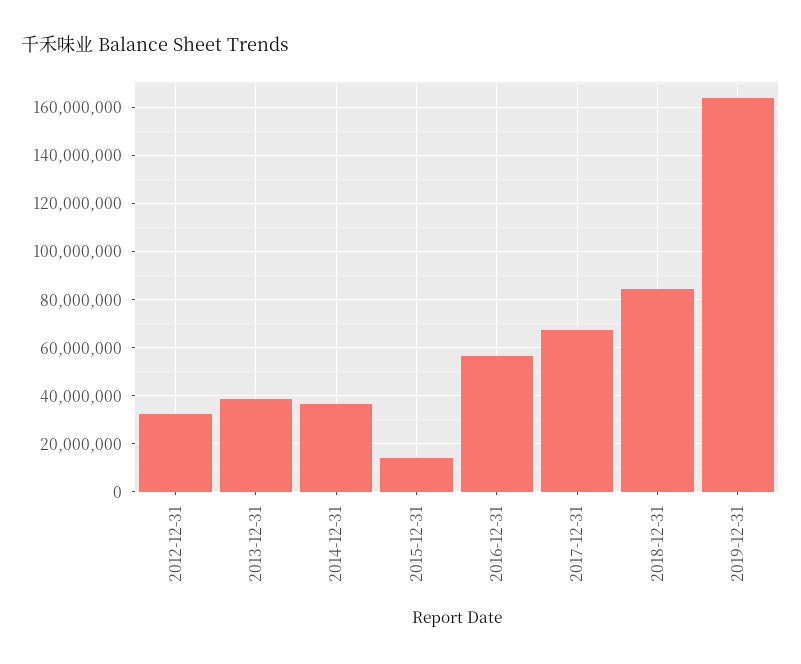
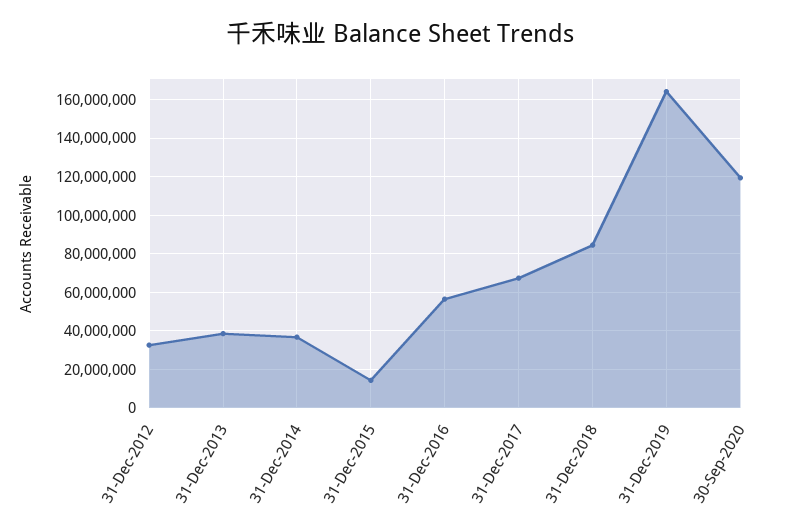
30-Sep-2020: none -> 120000000

